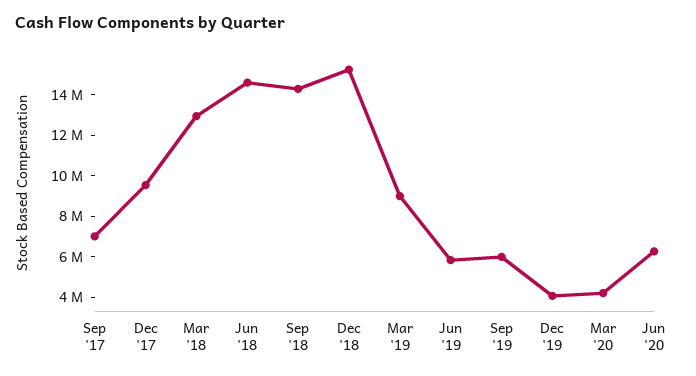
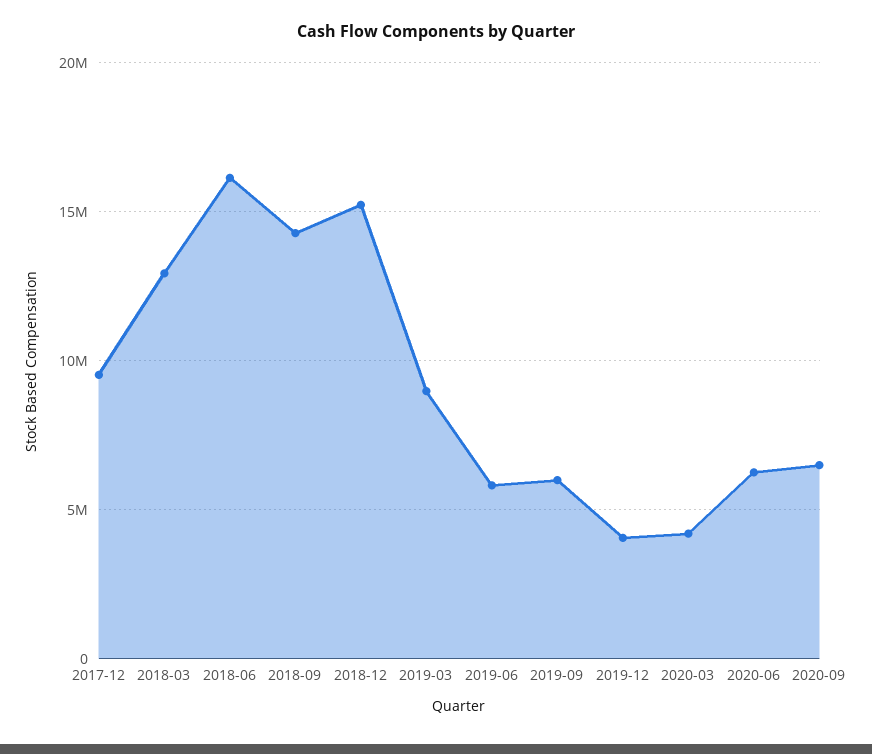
Sep '17: 7000000 -> none
Jun '18: 14500000 -> 16000000
2020-09: none -> 6500000

